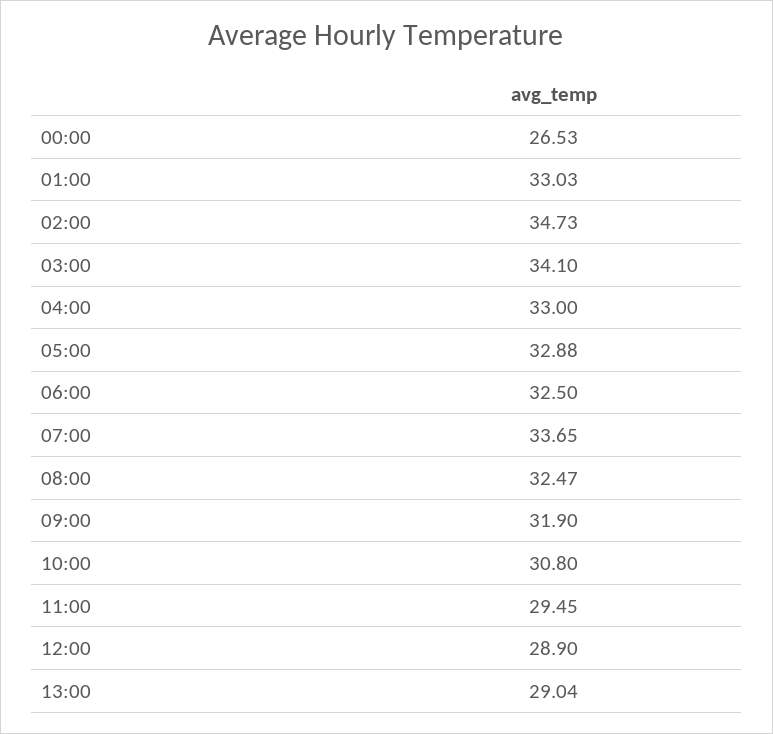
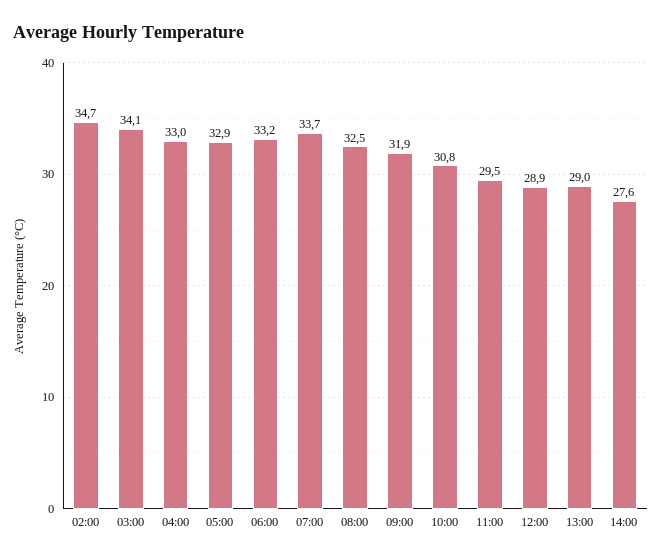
00:00: 26.53 -> none
01:00: 33.03 -> none
06:00: 32.5 -> 33.2
14:00: none -> 27.6

